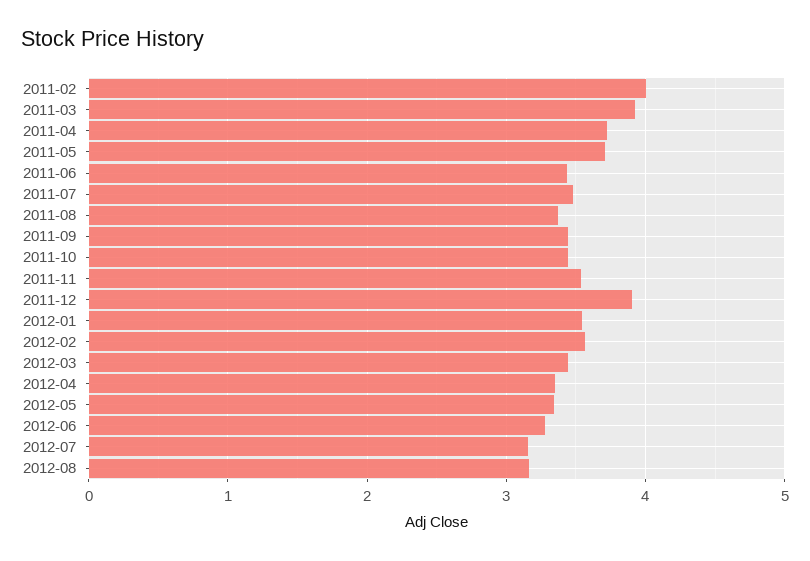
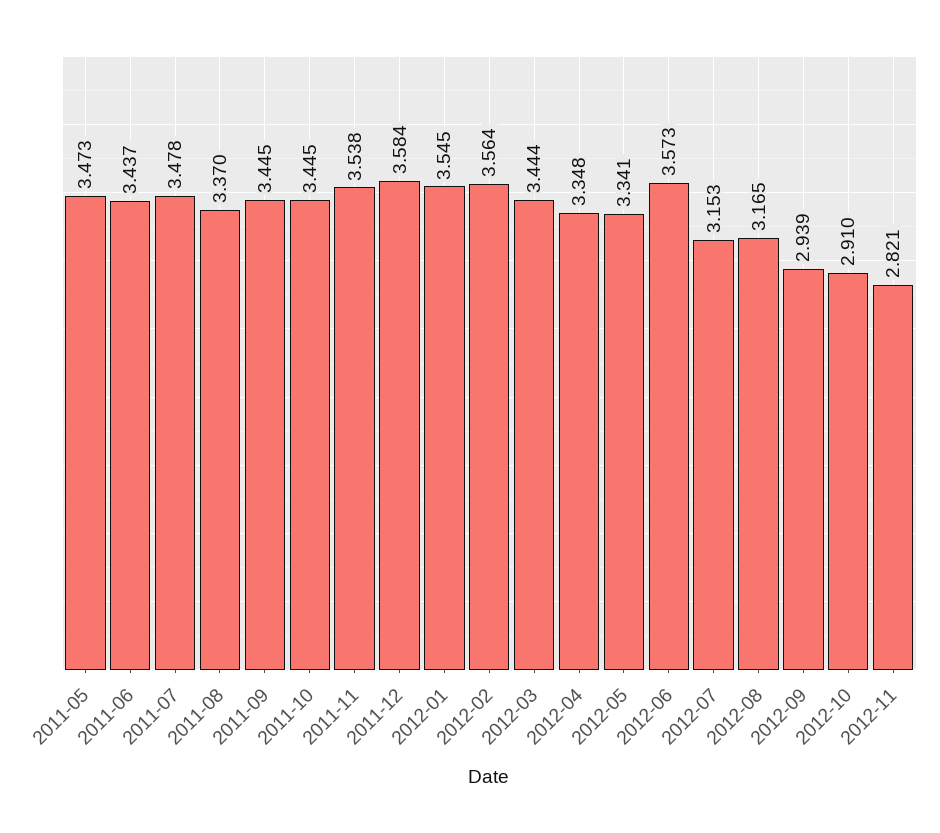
2011-02: 4 -> none
2011-03: 3.9 -> none
2011-04: 3.7 -> none
2011-05: 3.7 -> 3.473
2011-12: 3.9 -> 3.584
2012-06: 3.3 -> 3.573
2012-09: none -> 2.939
2012-10: none -> 2.91
2012-11: none -> 2.821

